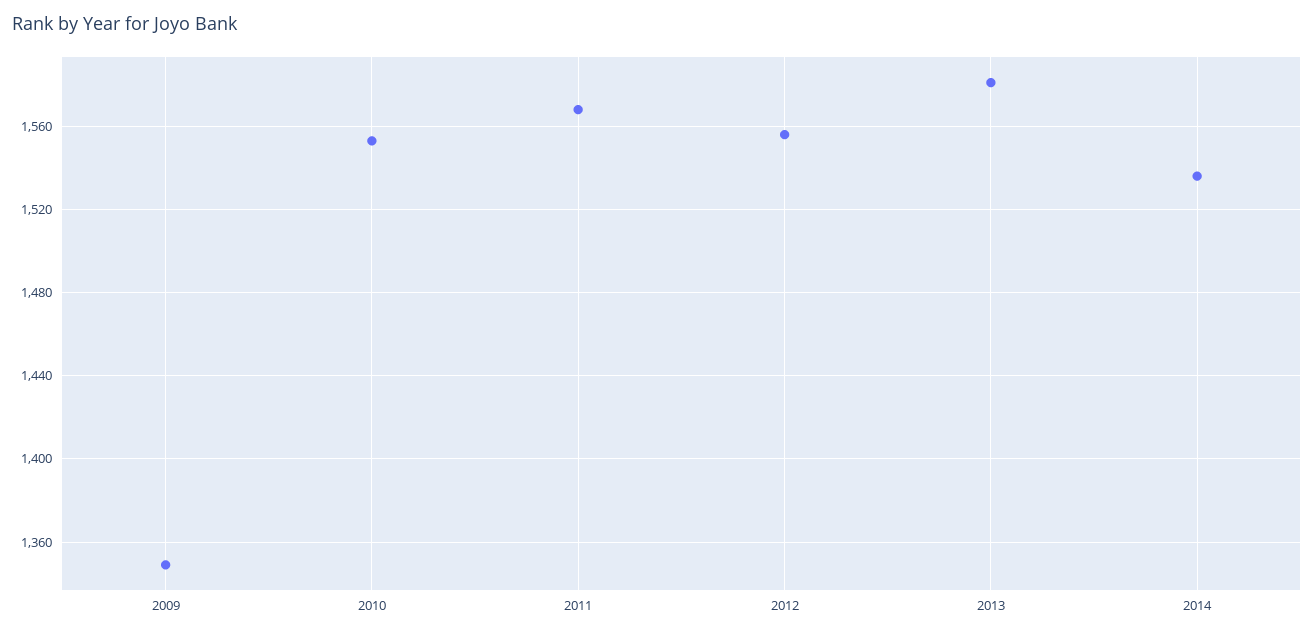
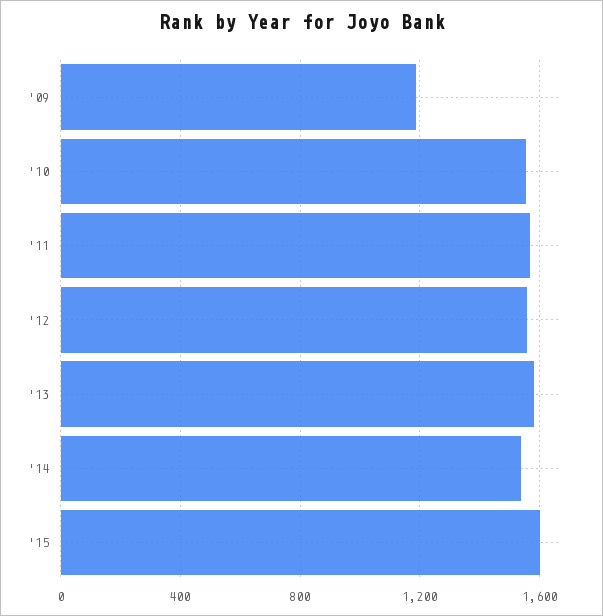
2009: 1350 -> 1200
'15: none -> 1600

